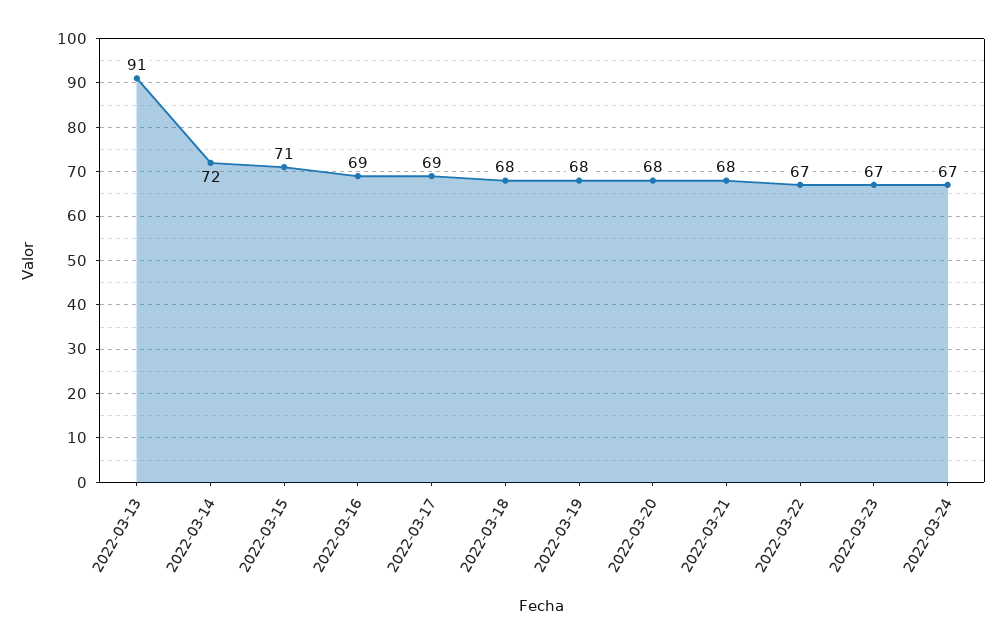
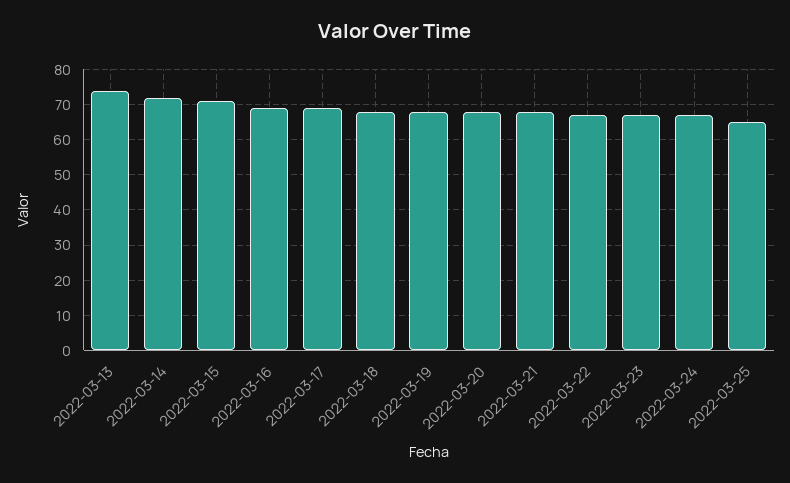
2022-03-13: 91 -> 75
2022-03-25: none -> 65

